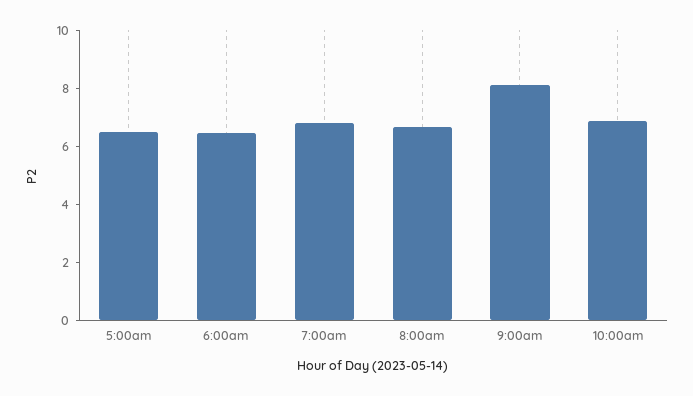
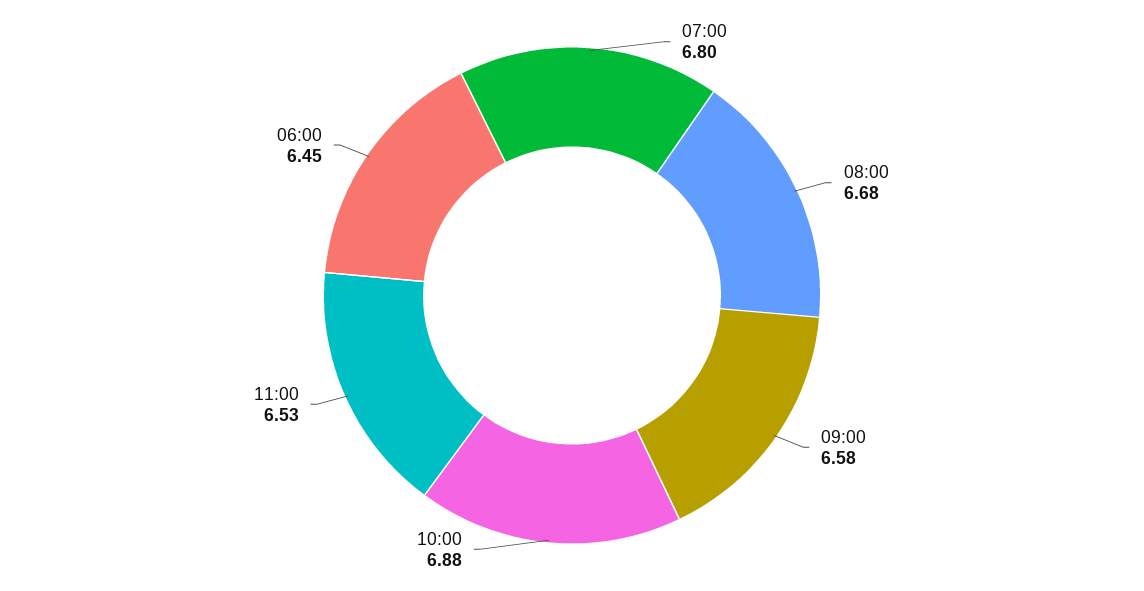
5:00am: 6.5 -> none
9:00am: 8 -> 6.58
11:00: none -> 6.53

